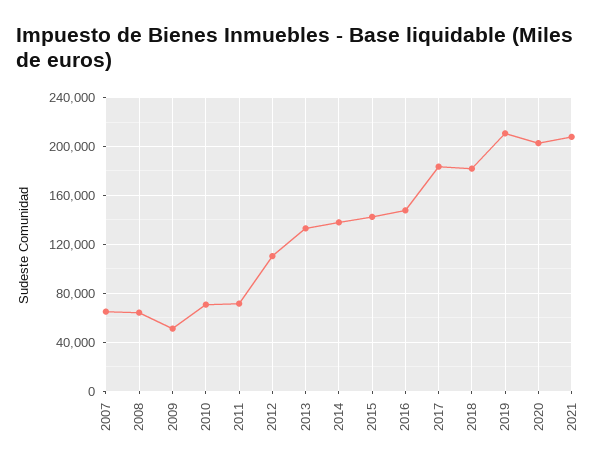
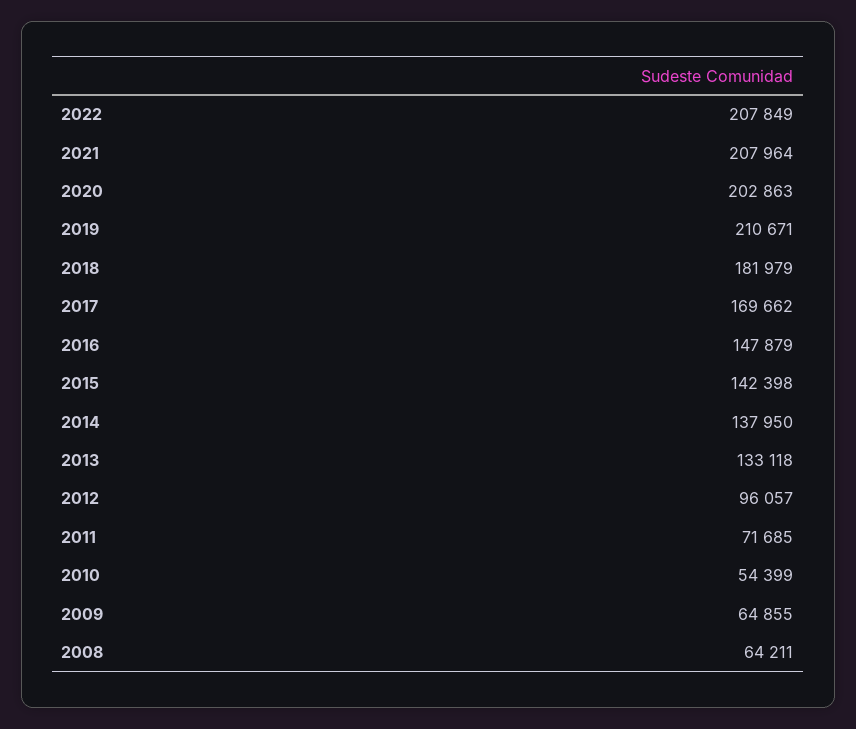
2007: 65000 -> none
2009: 50000 -> 64855
2010: 70000 -> 54399
2012: 110000 -> 96057
2017: 185000 -> 169662
2022: none -> 207849

